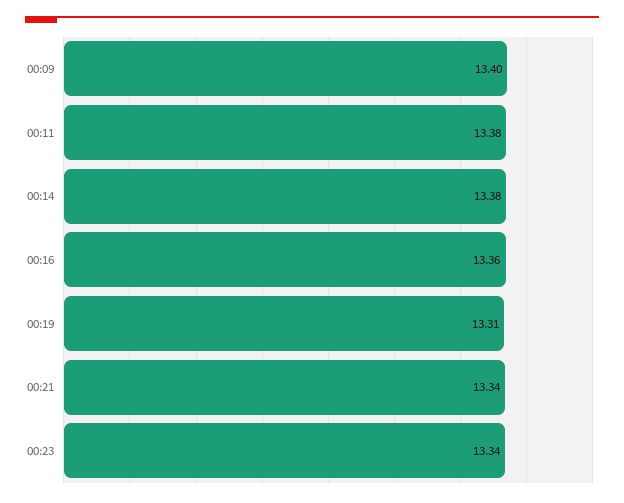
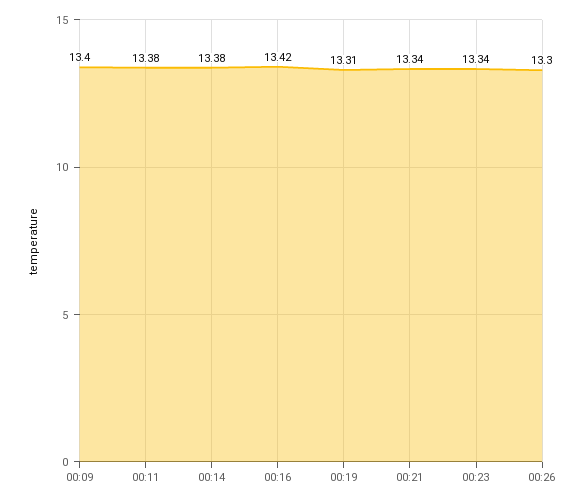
00:16: 13.36 -> 13.42
00:26: none -> 13.3

